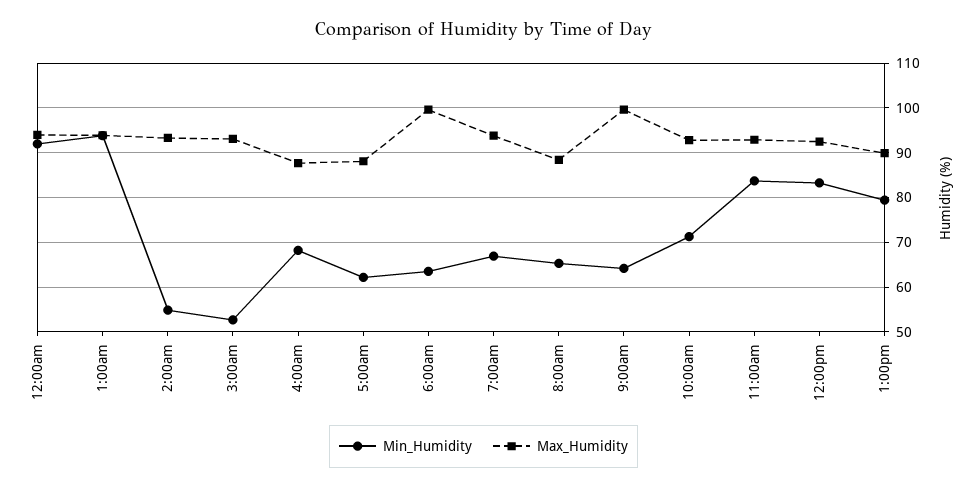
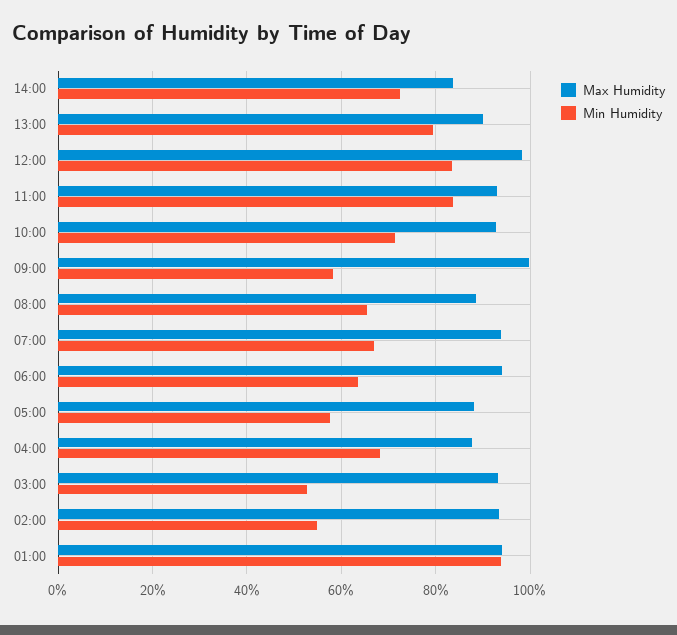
Min_Humidity, 12:00am: 92 -> none
Max_Humidity, 12:00am: 94 -> none
Min_Humidity, 5:00am: 62 -> 58
Max_Humidity, 6:00am: 100 -> 94
Min_Humidity, 9:00am: 64 -> 58
Max_Humidity, 12:00pm: 92 -> 98
Max_Humidity, 14:00: none -> 84
Min_Humidity, 14:00: none -> 72

